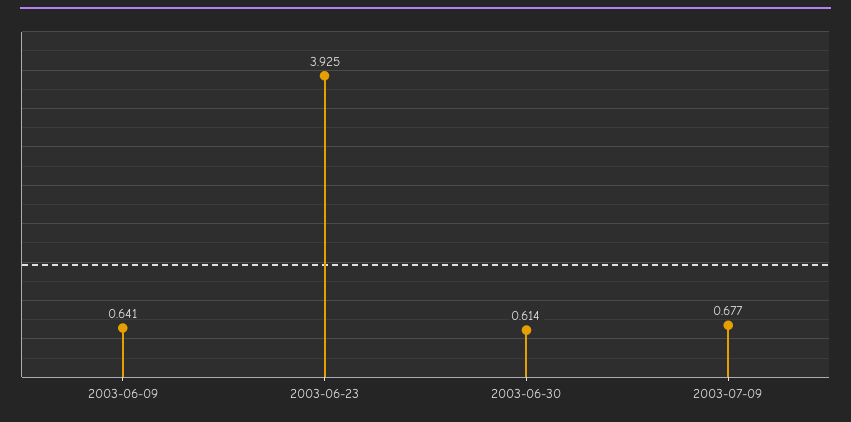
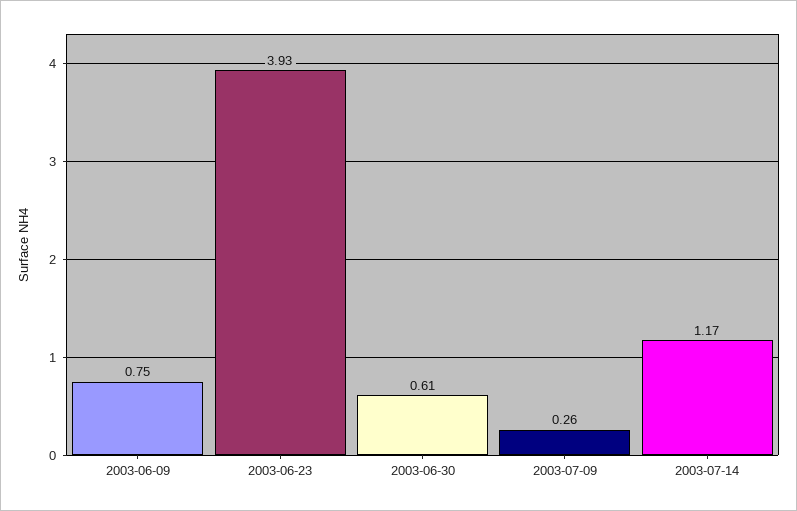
2003-06-09: 0.641 -> 0.75
2003-07-09: 0.677 -> 0.26
2003-07-14: none -> 1.17

